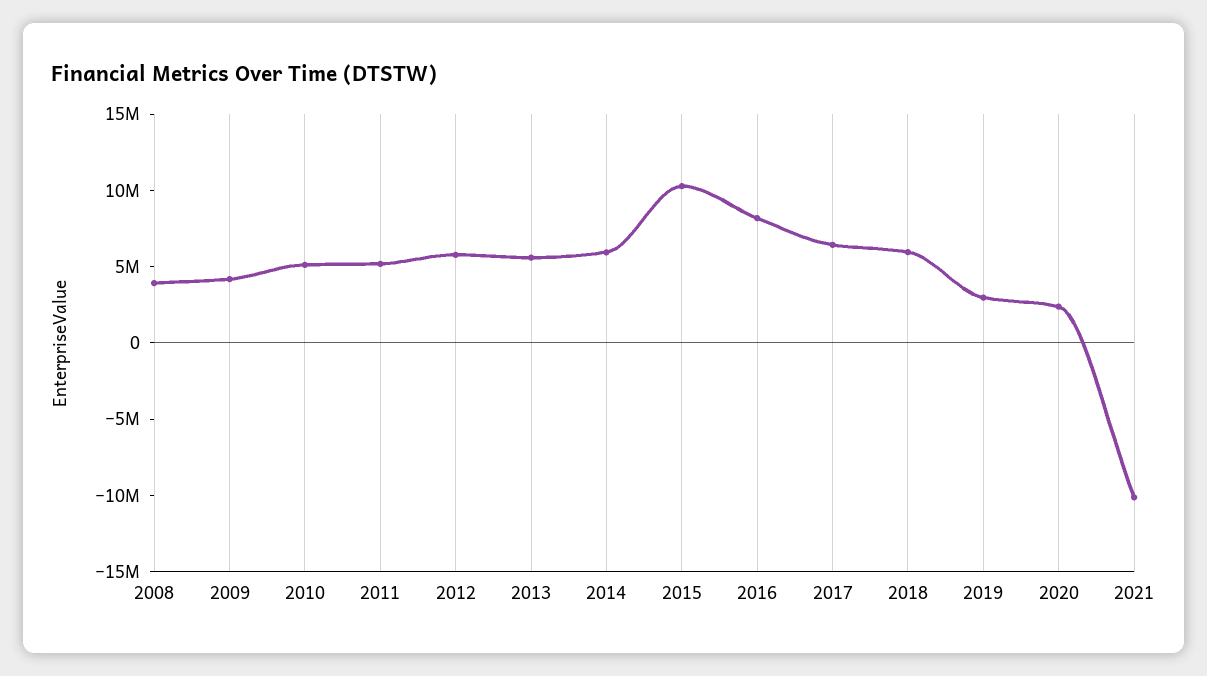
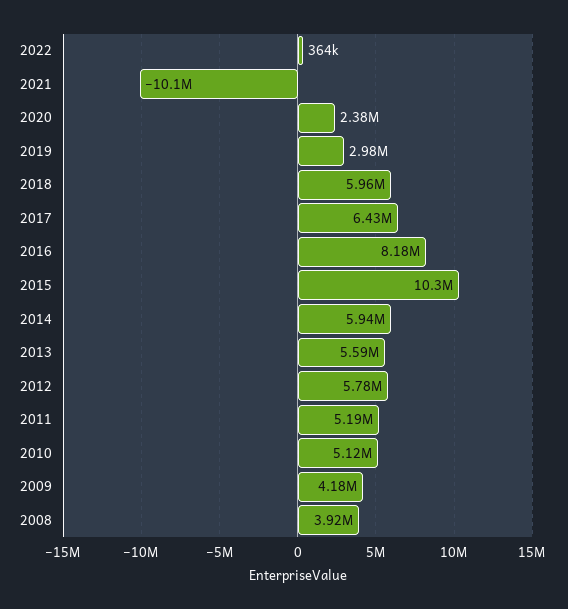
2022: none -> 364000

